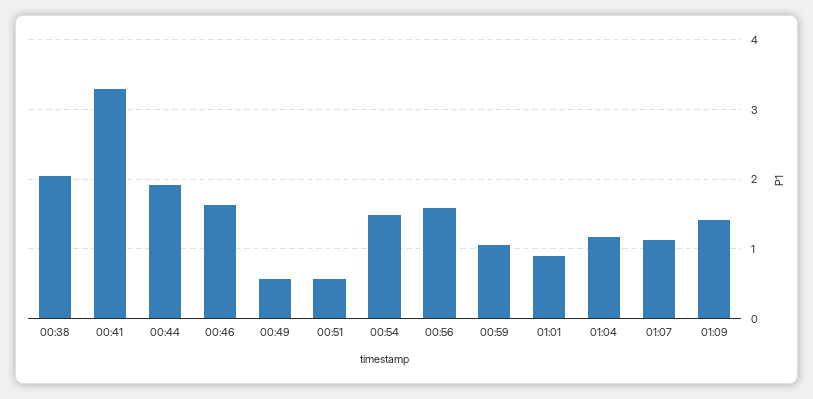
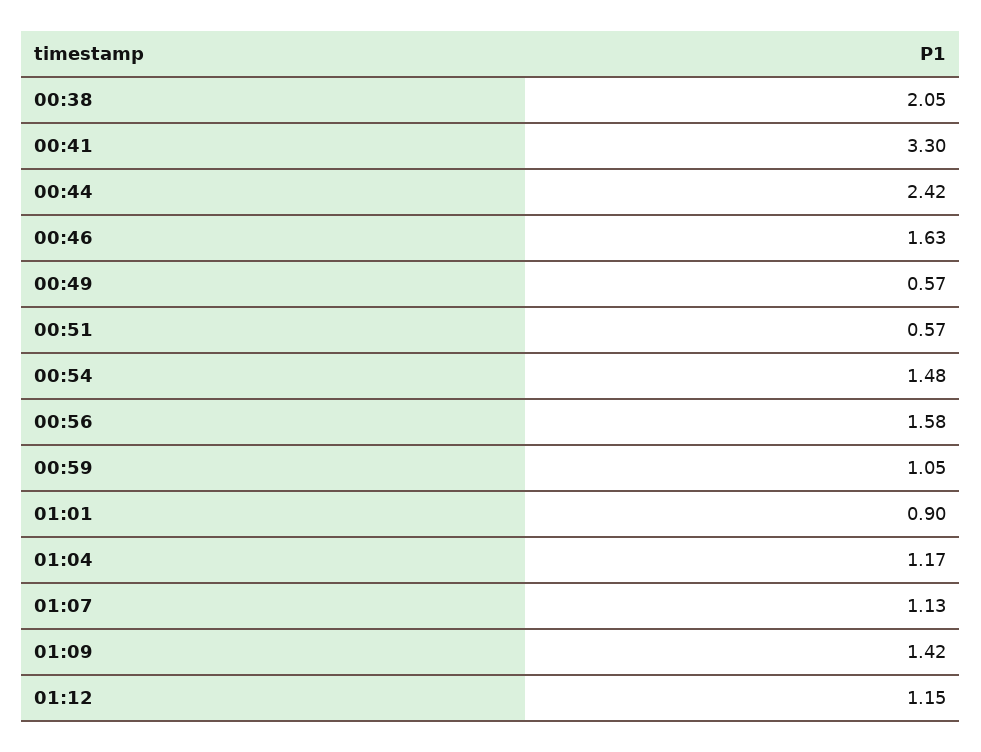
00:44: 1.9 -> 2.42
01:12: none -> 1.15

